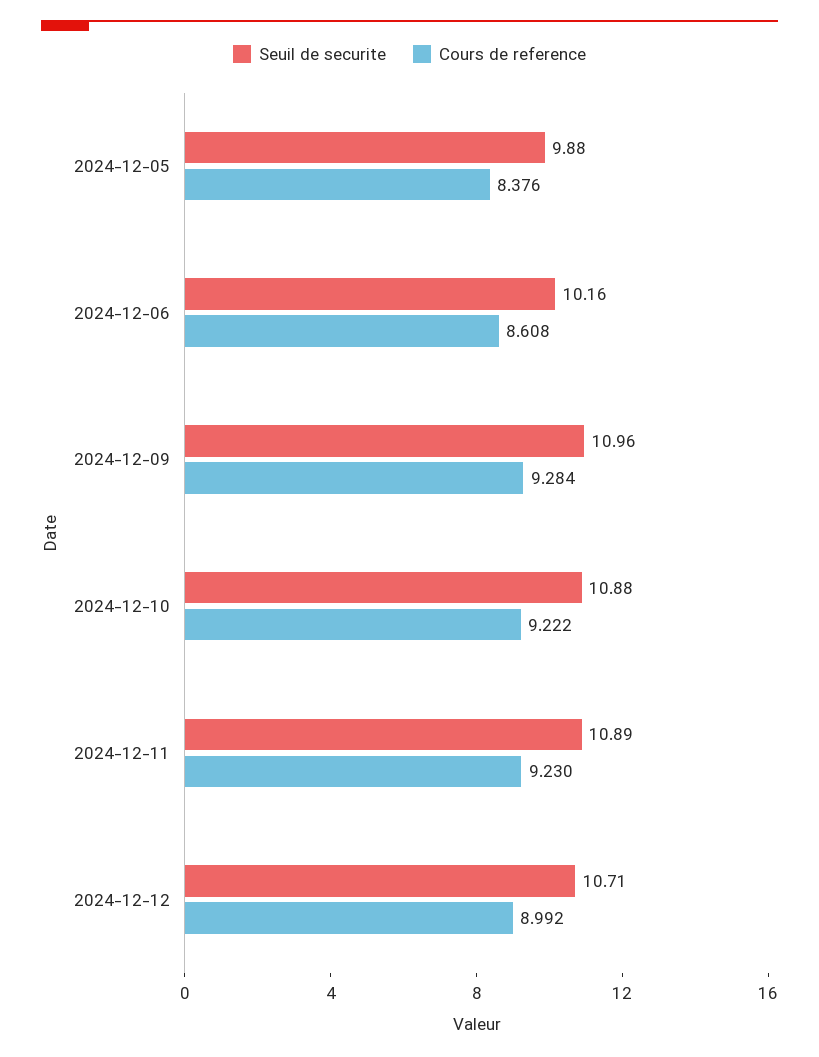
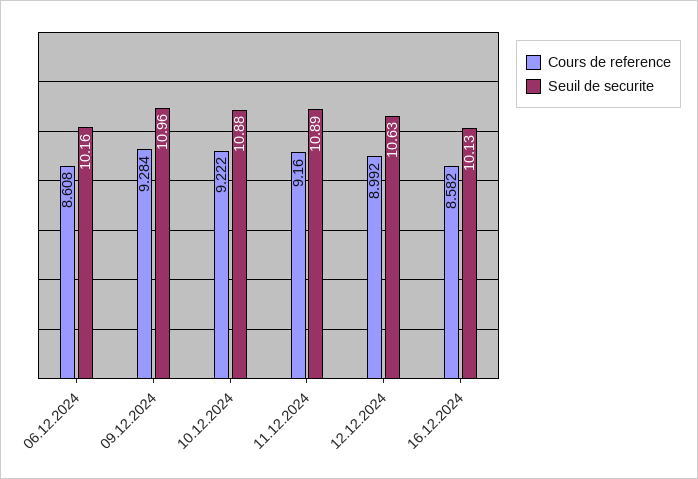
Seuil de securite, 2024-12-05: 9.88 -> none
Cours de reference, 2024-12-05: 8.376 -> none
Cours de reference, 2024-12-11: 9.23 -> 9.16
Seuil de securite, 2024-12-12: 10.71 -> 10.63
Cours de reference, 16.12.2024: none -> 8.582
Seuil de securite, 16.12.2024: none -> 10.13

